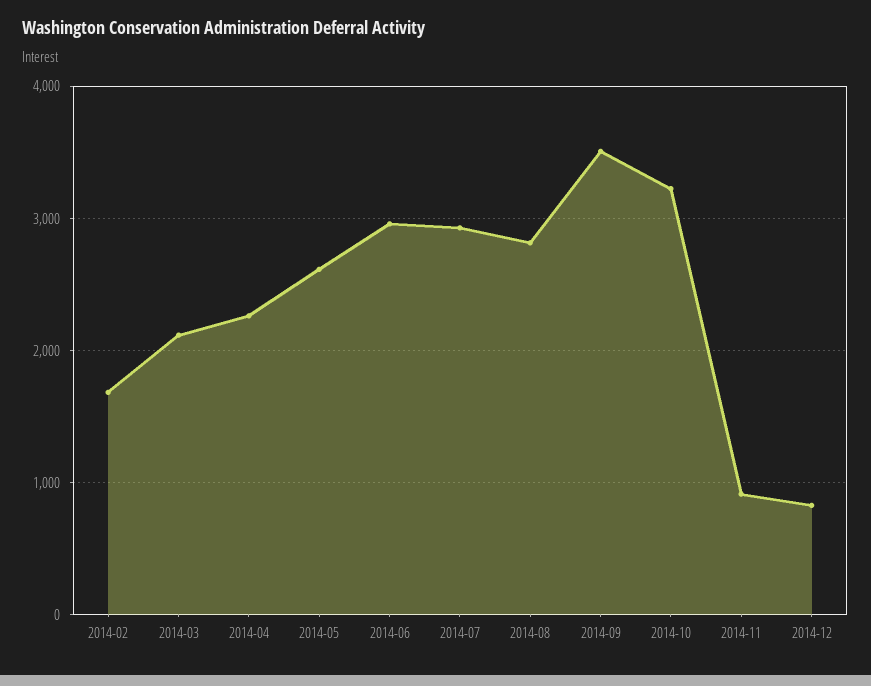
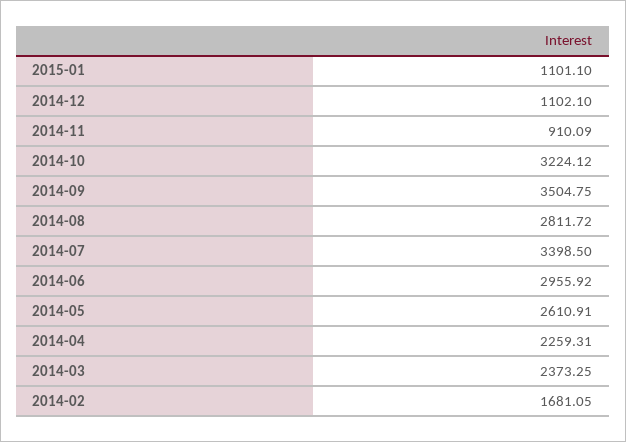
2014-03: 2100 -> 2373.25
2014-07: 2900 -> 3398.5
2014-12: 800 -> 1102.1
2015-01: none -> 1101.1

